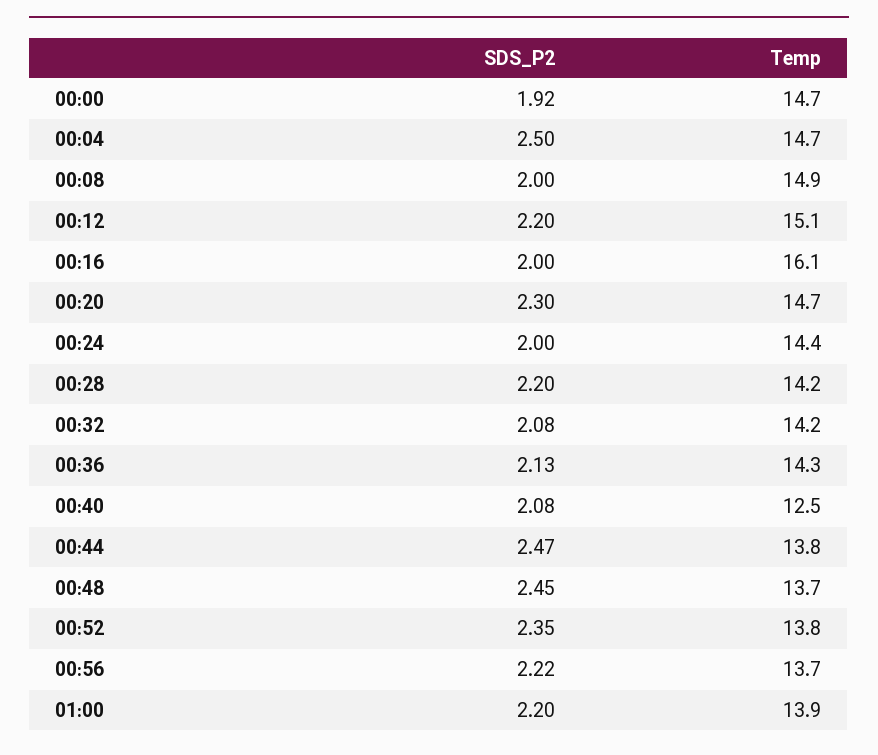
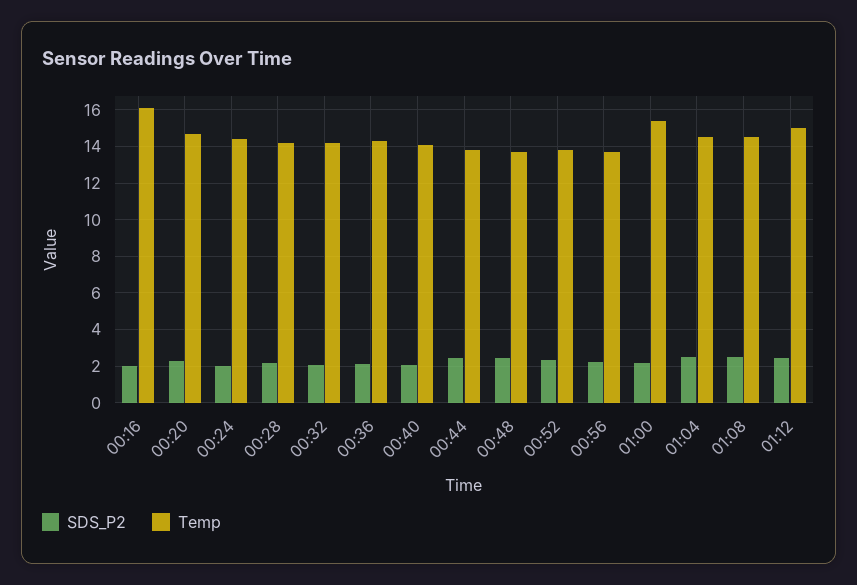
SDS_P2, 00:00: 1.92 -> none
Temp, 00:00: 14.7 -> none
SDS_P2, 00:04: 2.5 -> none
Temp, 00:04: 14.7 -> none
SDS_P2, 00:08: 2 -> none
Temp, 00:08: 14.9 -> none
SDS_P2, 00:12: 2.2 -> none
Temp, 00:12: 15.1 -> none
Temp, 00:40: 12.5 -> 14
Temp, 01:00: 13.9 -> 15.5
SDS_P2, 01:04: none -> 2.5
Temp, 01:04: none -> 14.5
SDS_P2, 01:08: none -> 2.5
Temp, 01:08: none -> 14.5
SDS_P2, 01:12: none -> 2.5
Temp, 01:12: none -> 15

